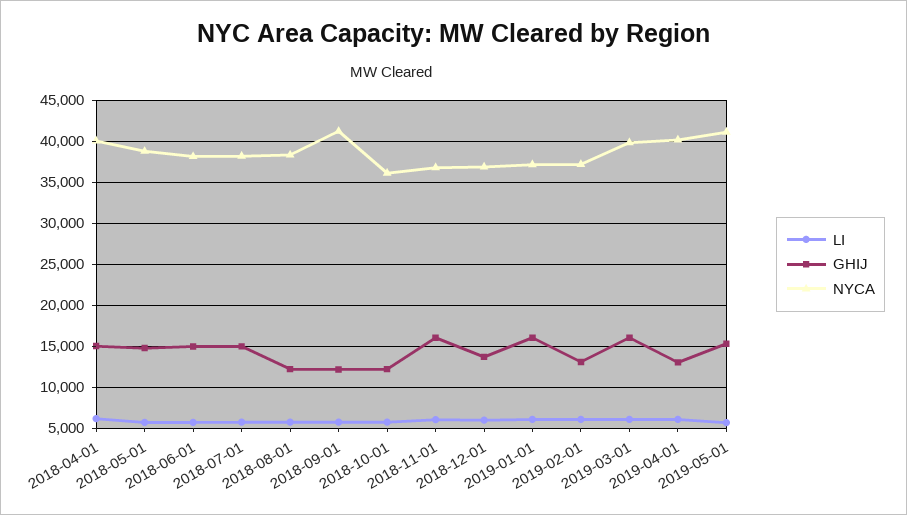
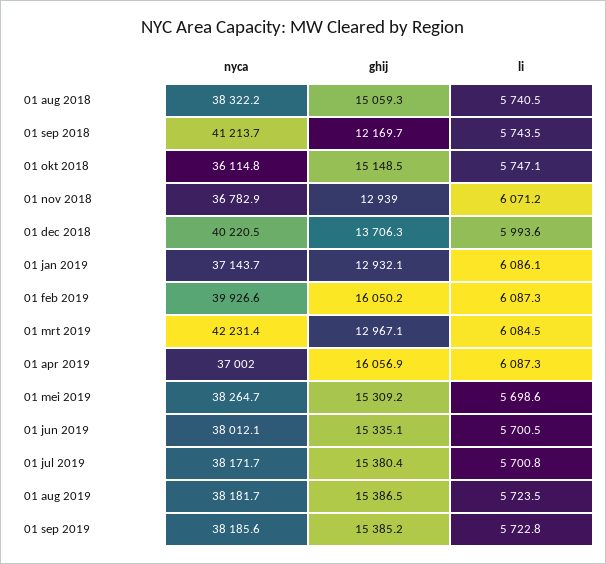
LI, 2018-04-01: 6000 -> none
GHIJ, 2018-04-01: 15000 -> none
NYCA, 2018-04-01: 40000 -> none
LI, 2018-05-01: 6000 -> none
GHIJ, 2018-05-01: 15000 -> none
NYCA, 2018-05-01: 39000 -> none
LI, 2018-06-01: 6000 -> none
GHIJ, 2018-06-01: 15000 -> none
NYCA, 2018-06-01: 38000 -> none
LI, 2018-07-01: 6000 -> none
GHIJ, 2018-07-01: 15000 -> none
NYCA, 2018-07-01: 38000 -> none
GHIJ, 2018-08-01: 12000 -> 15059.3
GHIJ, 2018-10-01: 12000 -> 15148.5
GHIJ, 2018-11-01: 16000 -> 12939
NYCA, 2018-12-01: 37000 -> 40220.5
GHIJ, 2019-01-01: 16000 -> 12932.1
GHIJ, 2019-02-01: 13000 -> 16050.2
NYCA, 2019-02-01: 37000 -> 39926.6
GHIJ, 2019-03-01: 16000 -> 12967.1
NYCA, 2019-03-01: 40000 -> 42231.4
GHIJ, 2019-04-01: 13000 -> 16056.9
NYCA, 2019-04-01: 40000 -> 37002
NYCA, 2019-05-01: 41000 -> 38264.7
NYCA, 01 jun 2019: none -> 38012.1
GHIJ, 01 jun 2019: none -> 15335.1
LI, 01 jun 2019: none -> 5700.5
NYCA, 01 jul 2019: none -> 38171.7
GHIJ, 01 jul 2019: none -> 15380.4
LI, 01 jul 2019: none -> 5700.8
NYCA, 01 aug 2019: none -> 38181.7
GHIJ, 01 aug 2019: none -> 15386.5
LI, 01 aug 2019: none -> 5723.5
NYCA, 01 sep 2019: none -> 38185.6
GHIJ, 01 sep 2019: none -> 15385.2
LI, 01 sep 2019: none -> 5722.8

